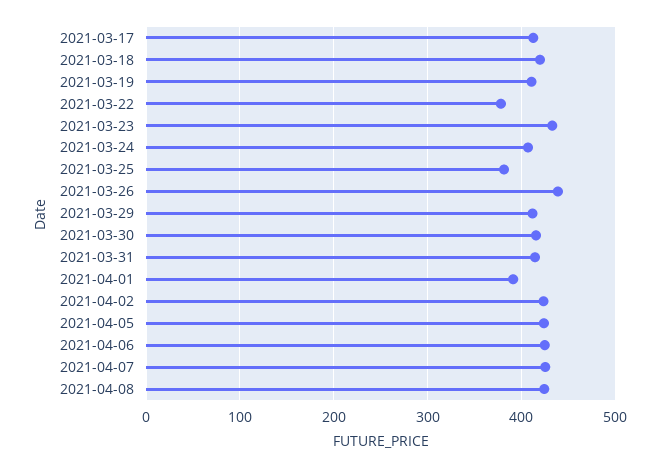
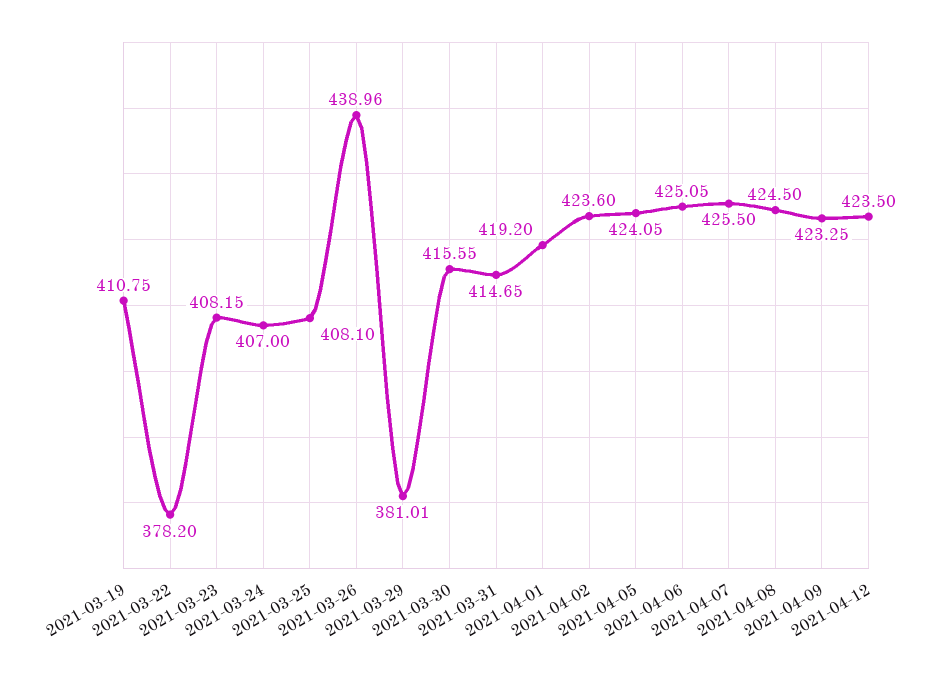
2021-03-17: 410 -> none
2021-03-18: 420 -> none
2021-03-23: 430 -> 408.15
2021-03-25: 380 -> 408.1
2021-03-29: 410 -> 381.01
2021-04-01: 390 -> 419.2
2021-04-09: none -> 423.25
2021-04-12: none -> 423.5

